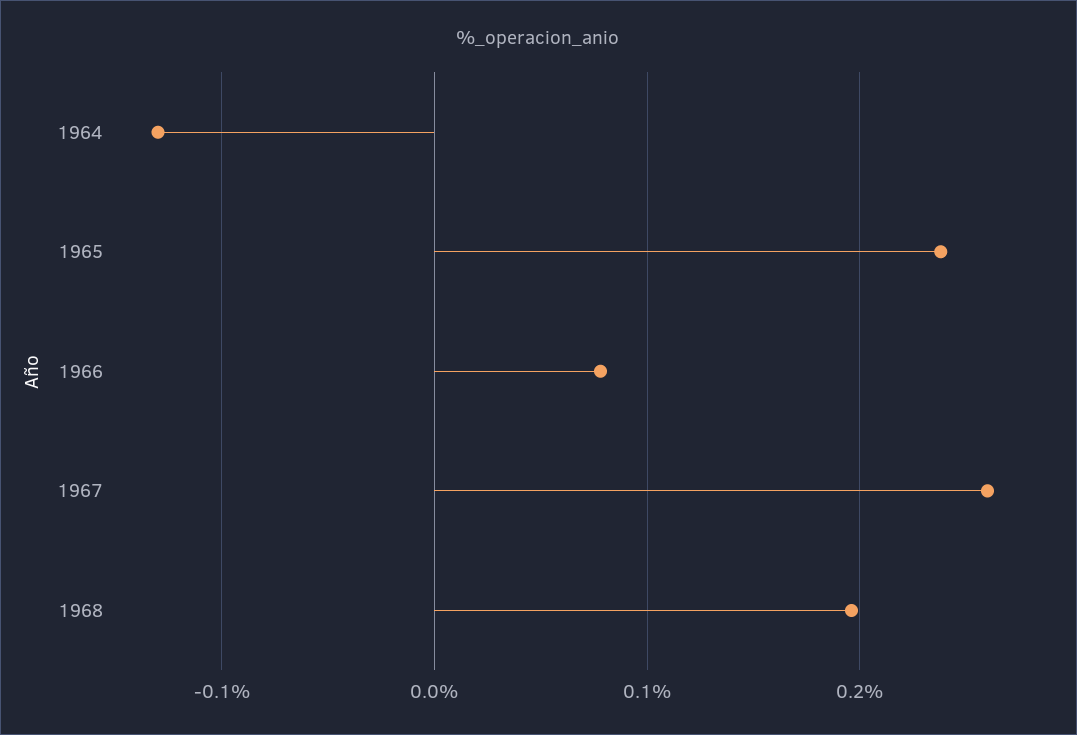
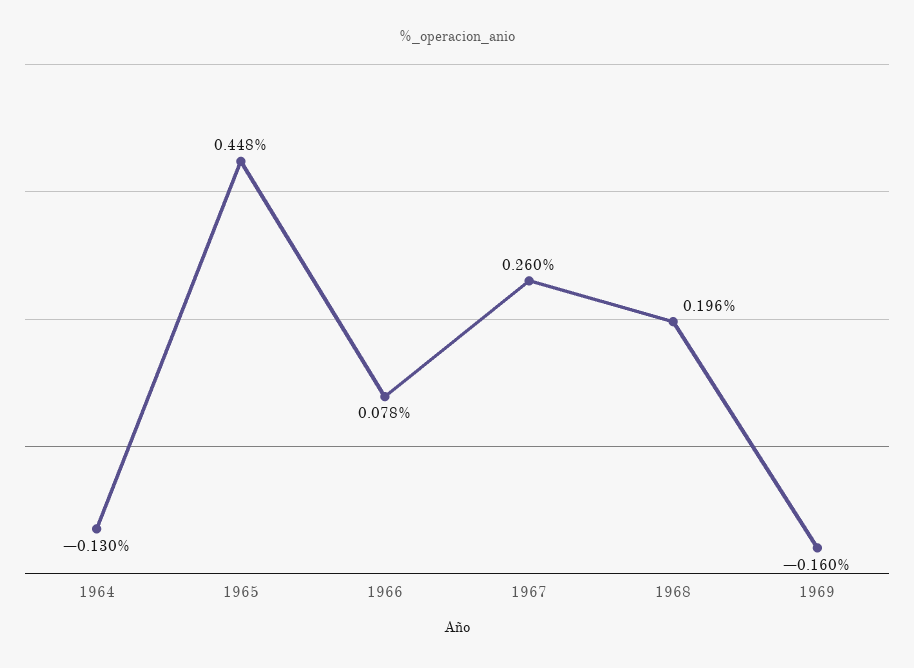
1965: 0.24 -> 0.448
1969: none -> -0.16

